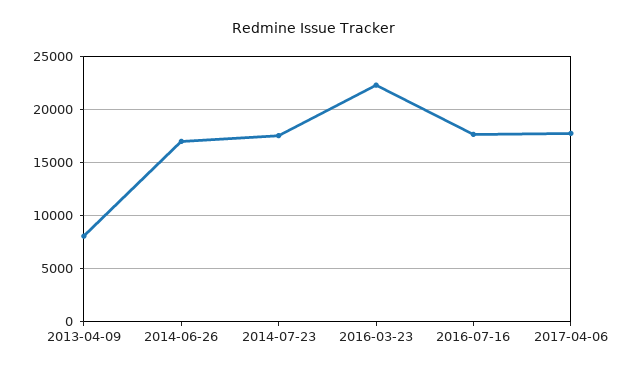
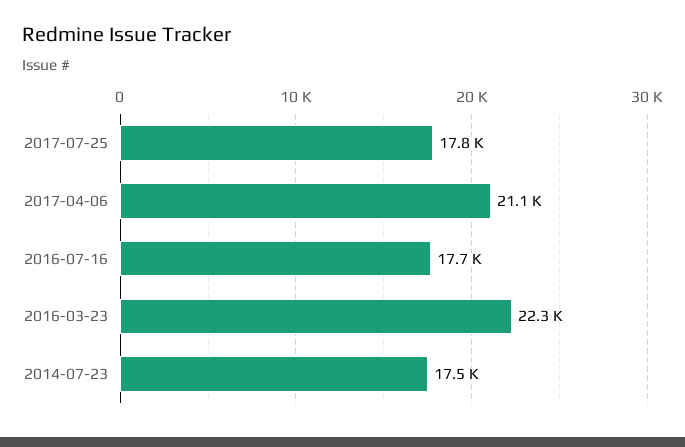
2013-04-09: 8000 -> none
2014-06-26: 17000 -> none
2017-04-06: 18000 -> 21100
2017-07-25: none -> 17800

